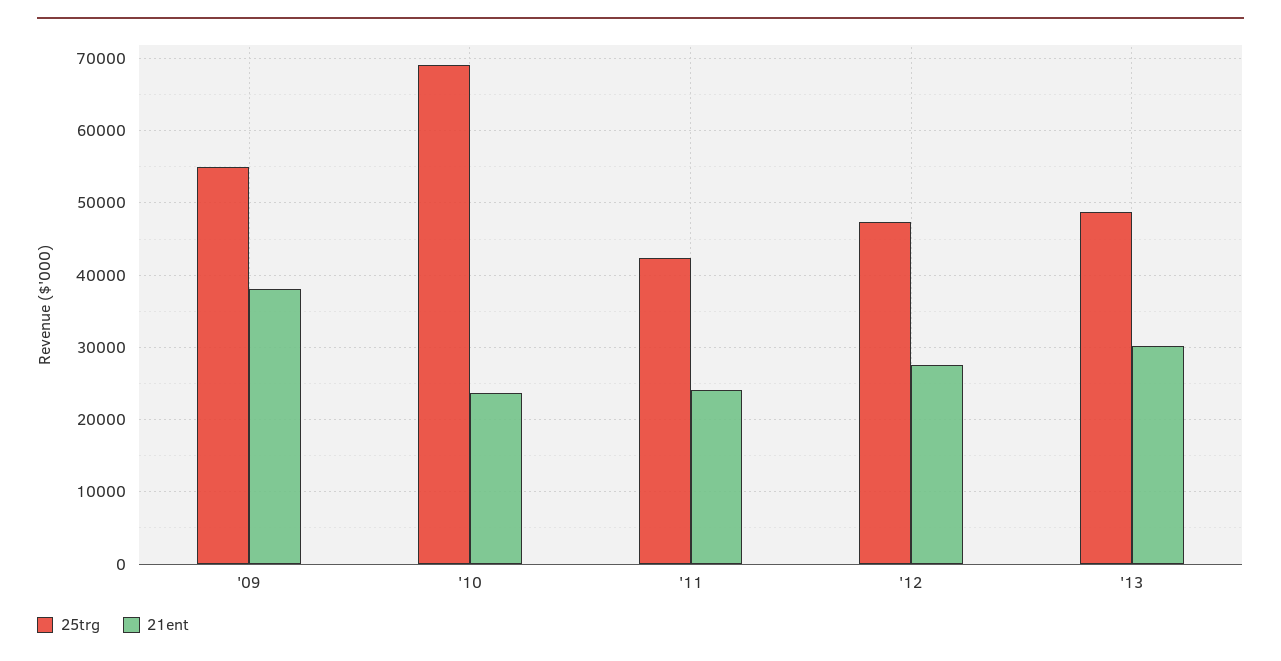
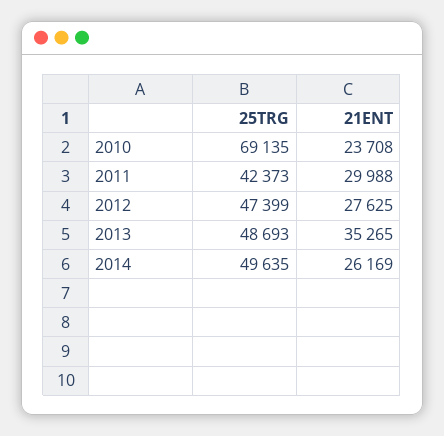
25trg, '09: 55000 -> none
21ent, '09: 38000 -> none
21ent, '11: 24000 -> 29988
21ent, '13: 30000 -> 35265
25trg, 2014: none -> 49635
21ent, 2014: none -> 26169

